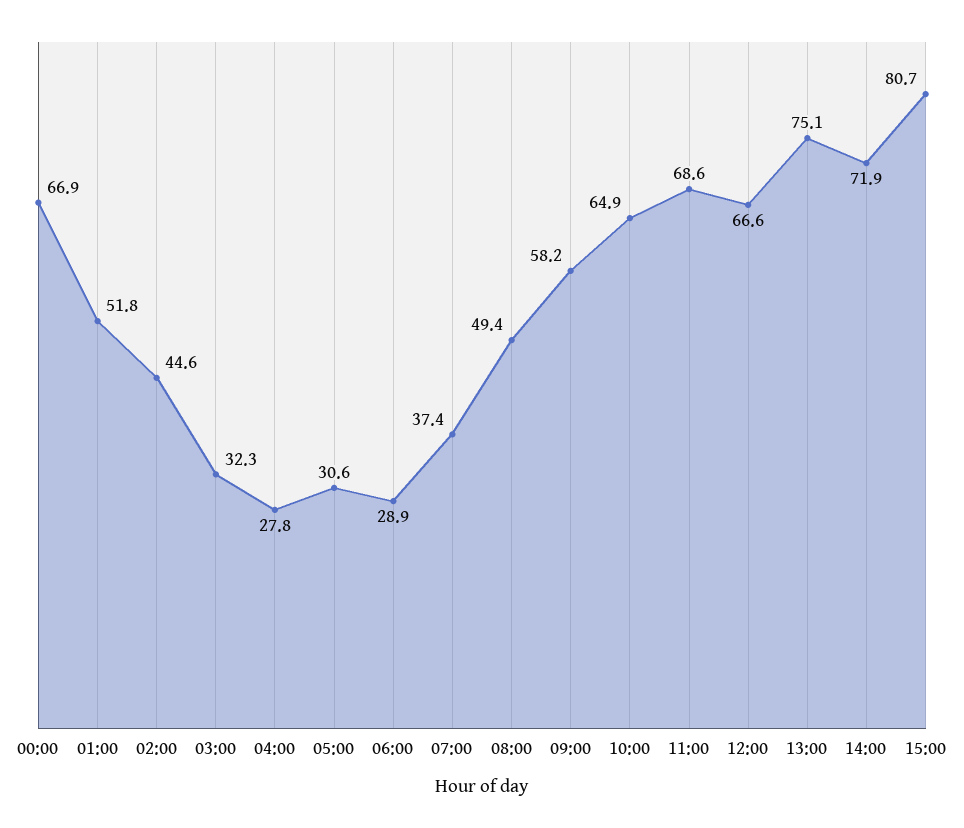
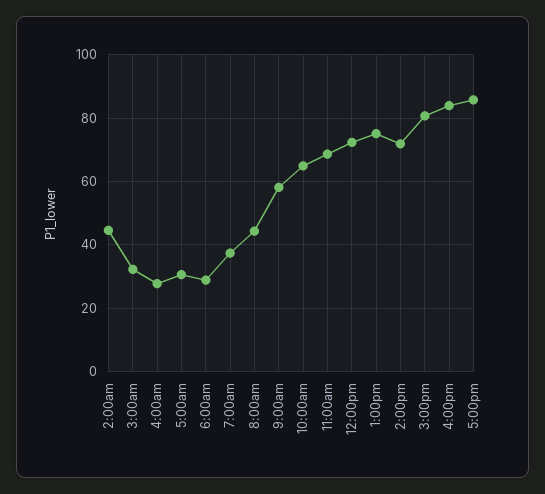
00:00: 66.9 -> none
01:00: 51.8 -> none
08:00: 49.4 -> 44
12:00: 66.6 -> 72
4:00pm: none -> 84
5:00pm: none -> 86

